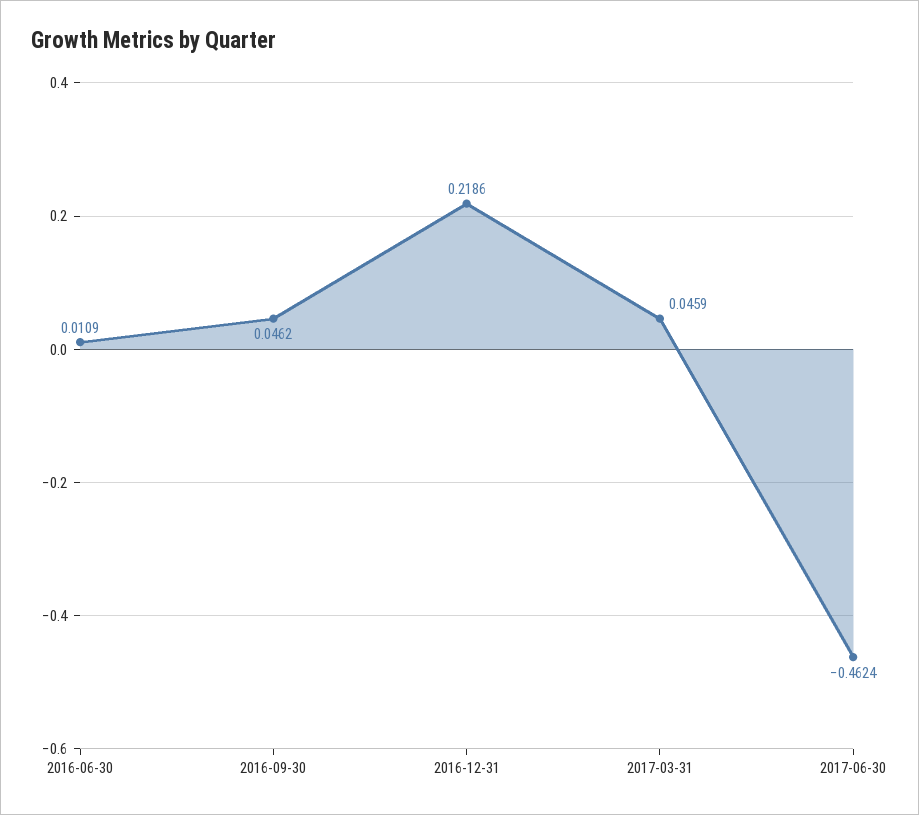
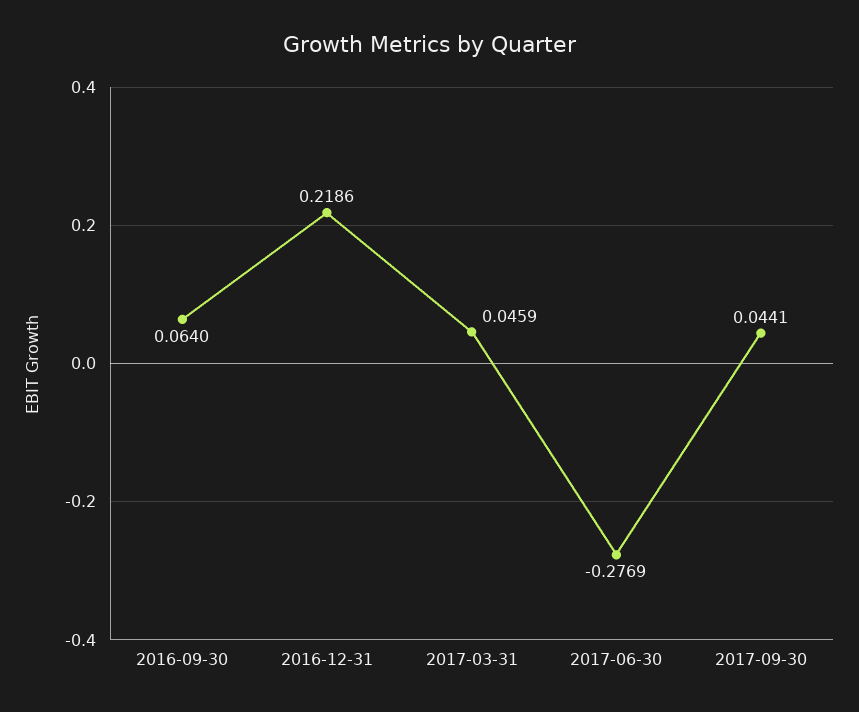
2016-06-30: 0.0109 -> none
2016-09-30: 0.0462 -> 0.064
2017-06-30: -0.4624 -> -0.2769
2017-09-30: none -> 0.0441

